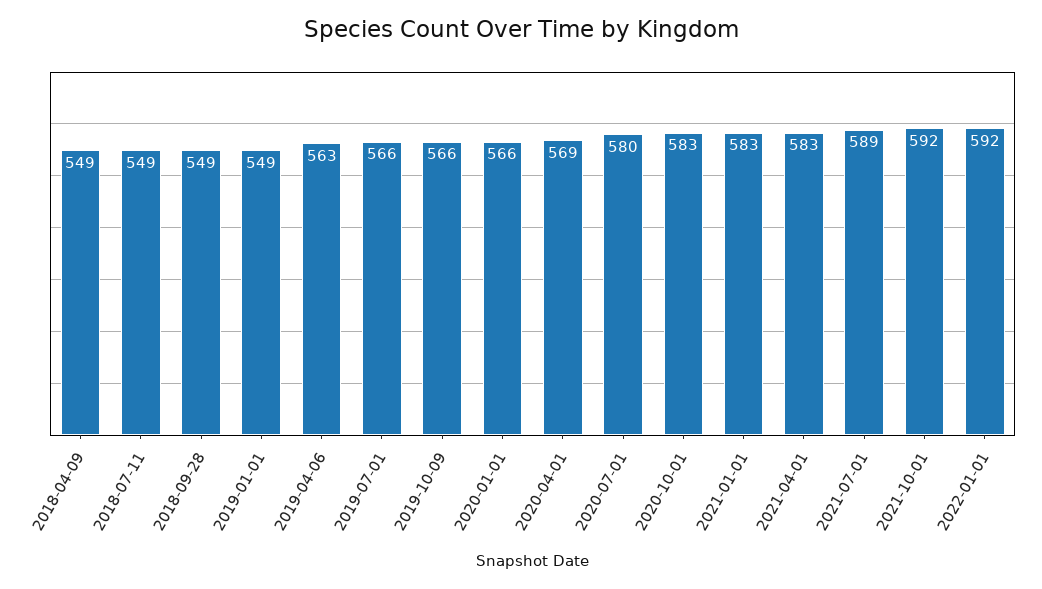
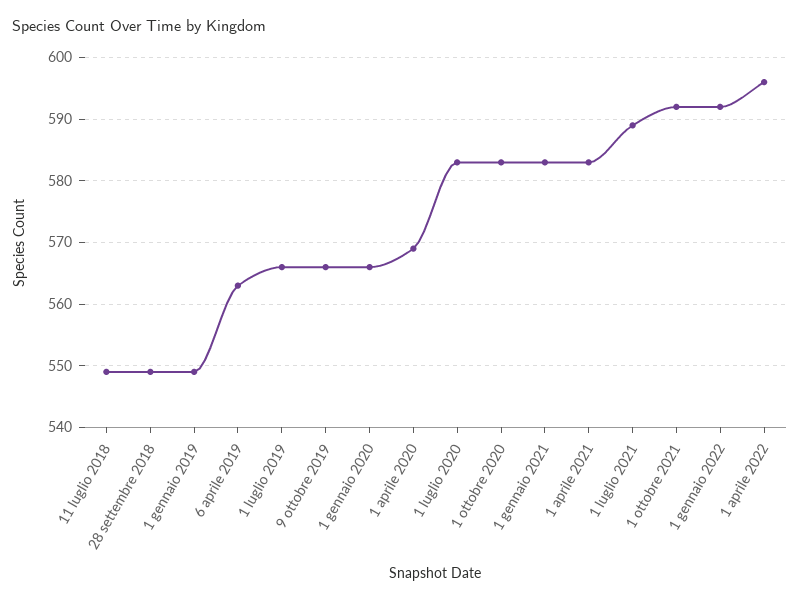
2018-04-09: 549 -> none
2020-07-01: 580 -> 583
1 aprile 2022: none -> 596

